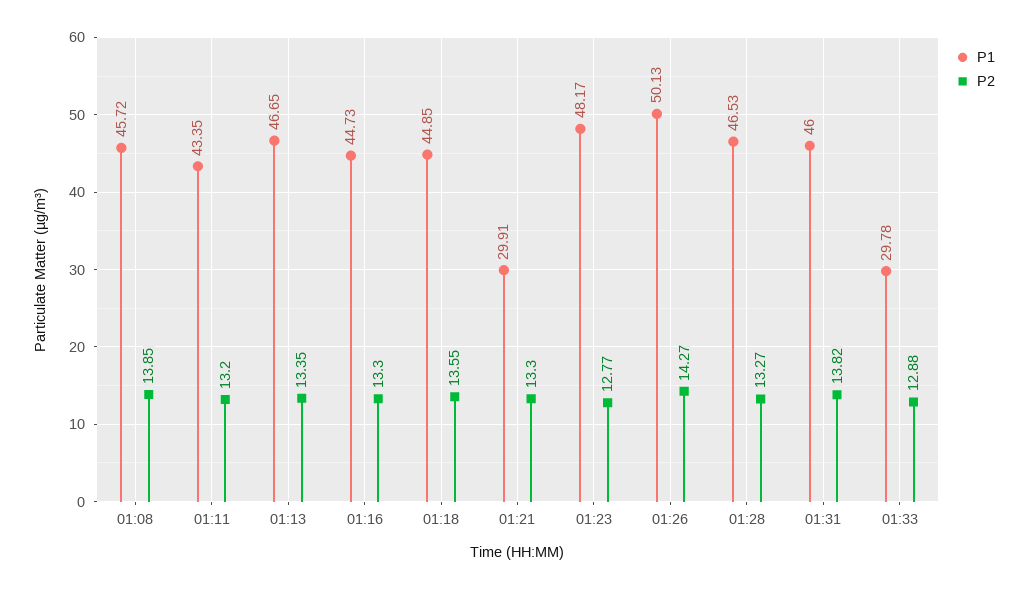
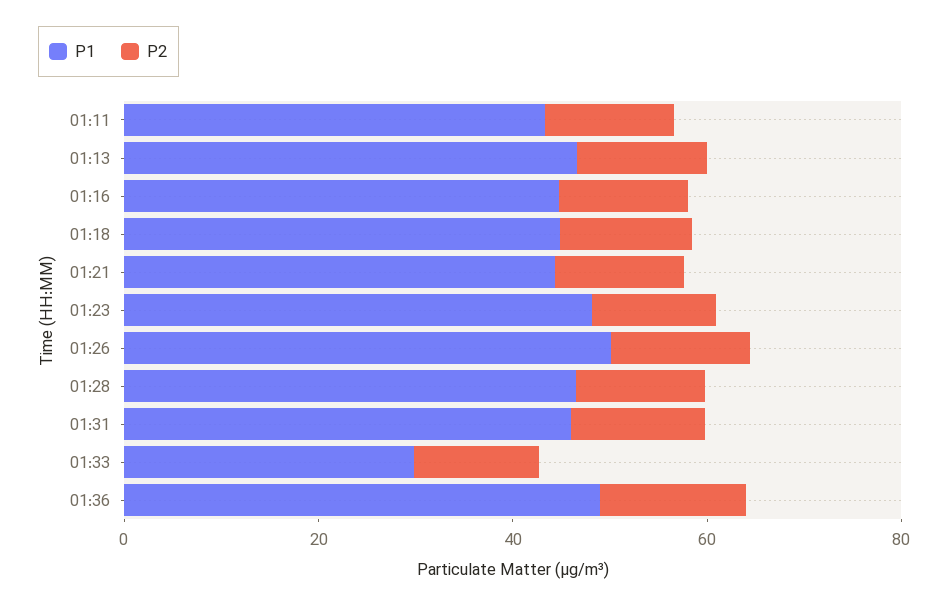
P1, 01:08: 45.72 -> none
P2, 01:08: 13.85 -> none
P1, 01:21: 29.91 -> 45
P1, 01:36: none -> 50
P2, 01:36: none -> 15

